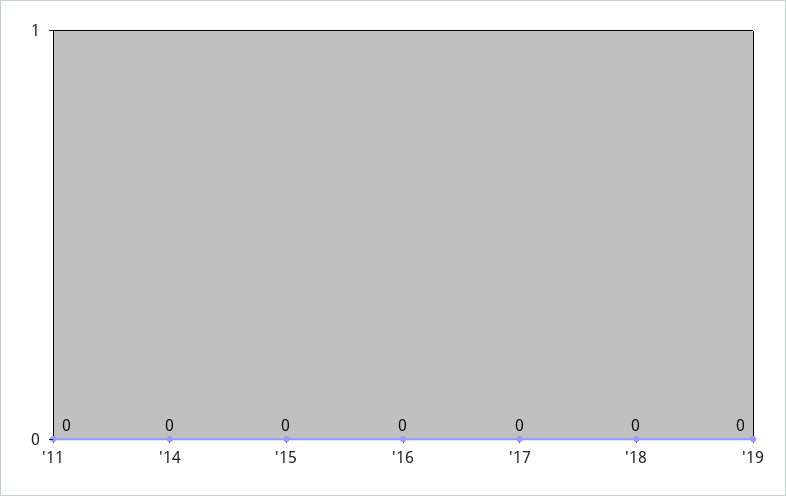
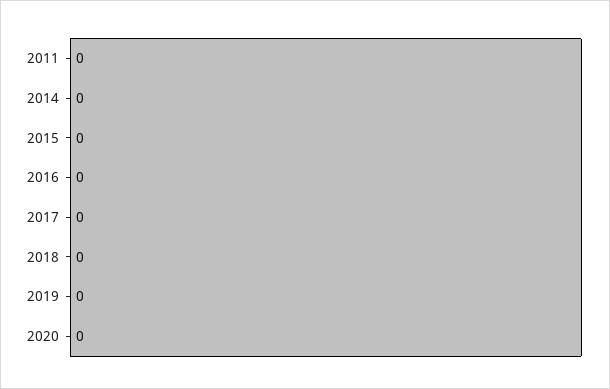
2020: none -> 0

